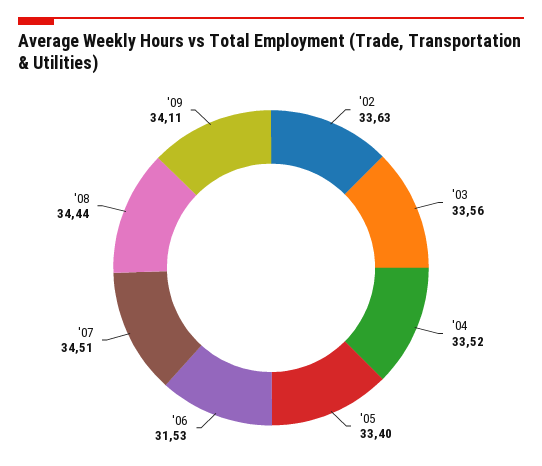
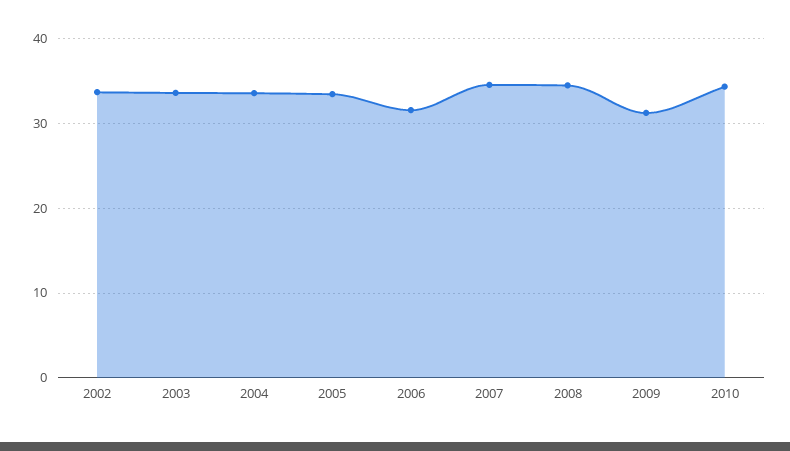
'09: 34.11 -> 31
2010: none -> 34

